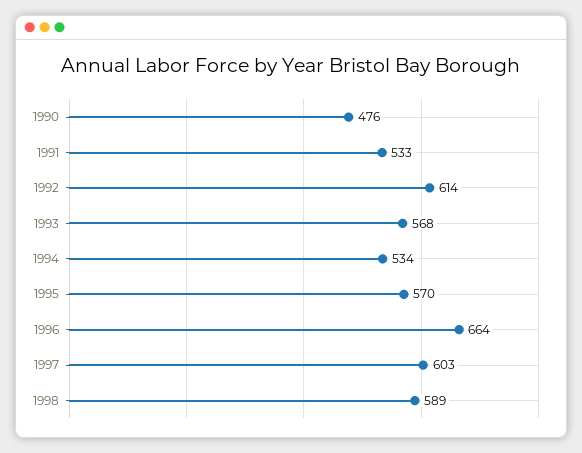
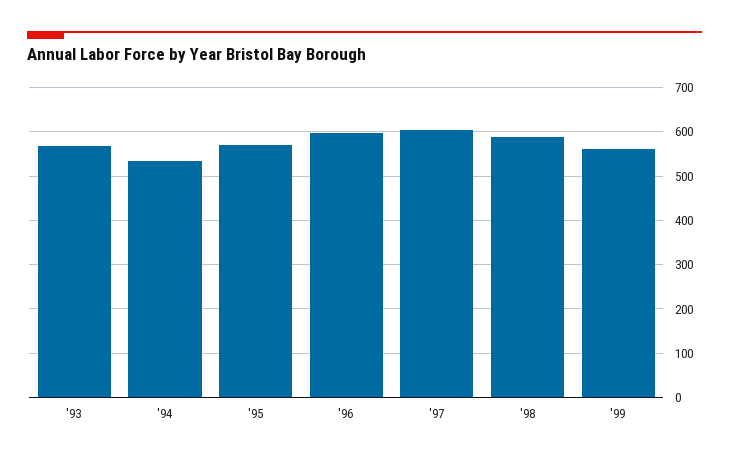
1990: 476 -> none
1991: 533 -> none
1992: 614 -> none
1996: 664 -> 600
'99: none -> 560

